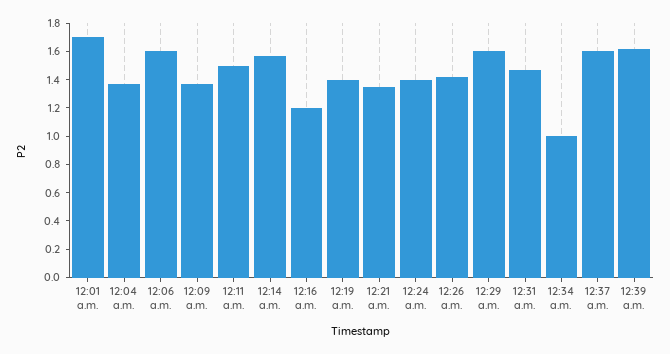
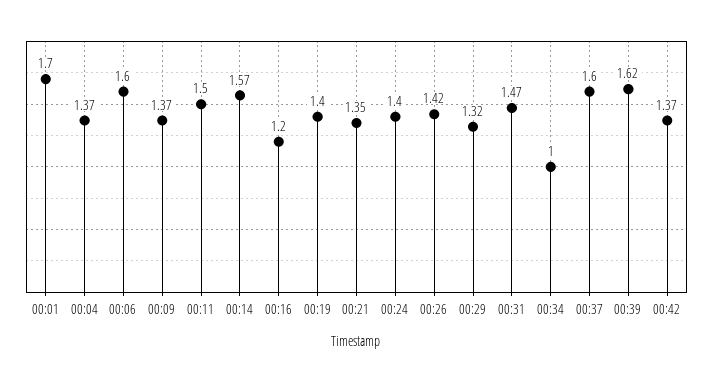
12:29 a.m.: 1.6 -> 1.32
00:42: none -> 1.37

